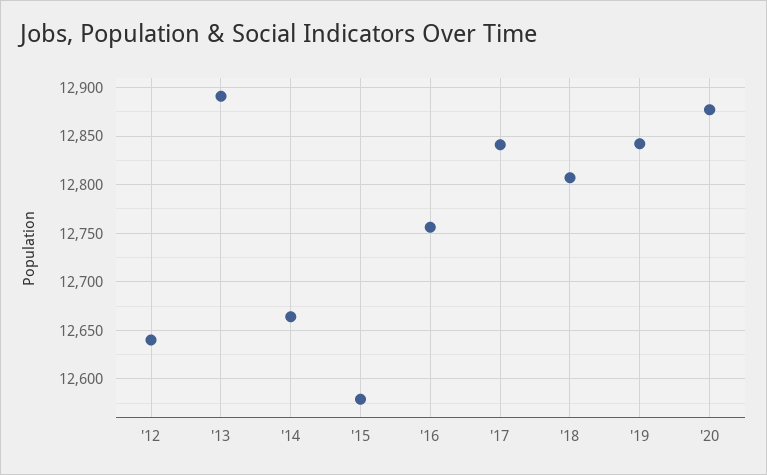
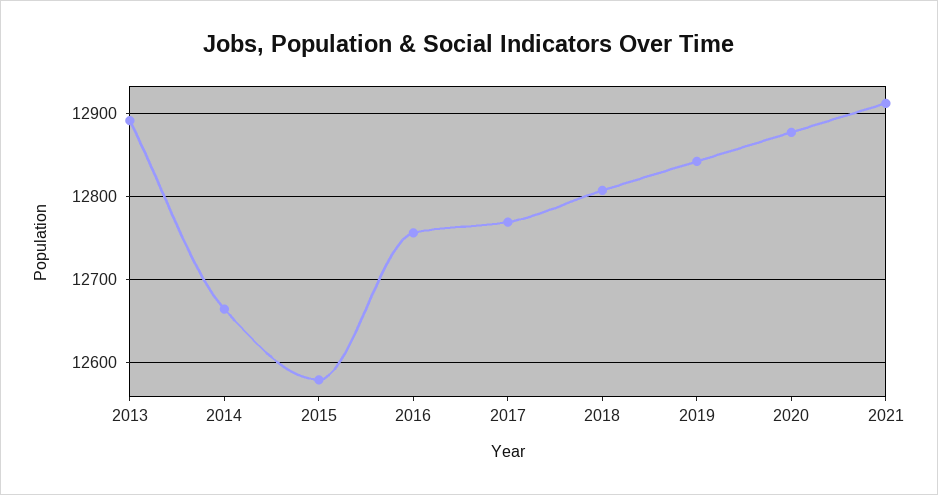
'12: 12640 -> none
'17: 12840 -> 12770
2021: none -> 12910

